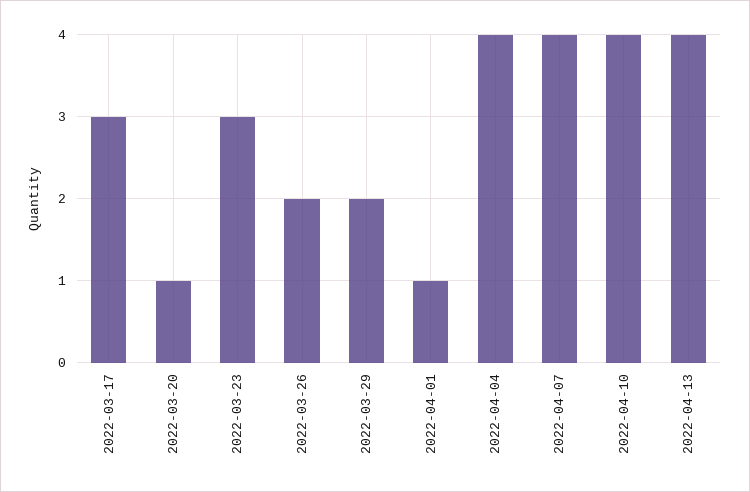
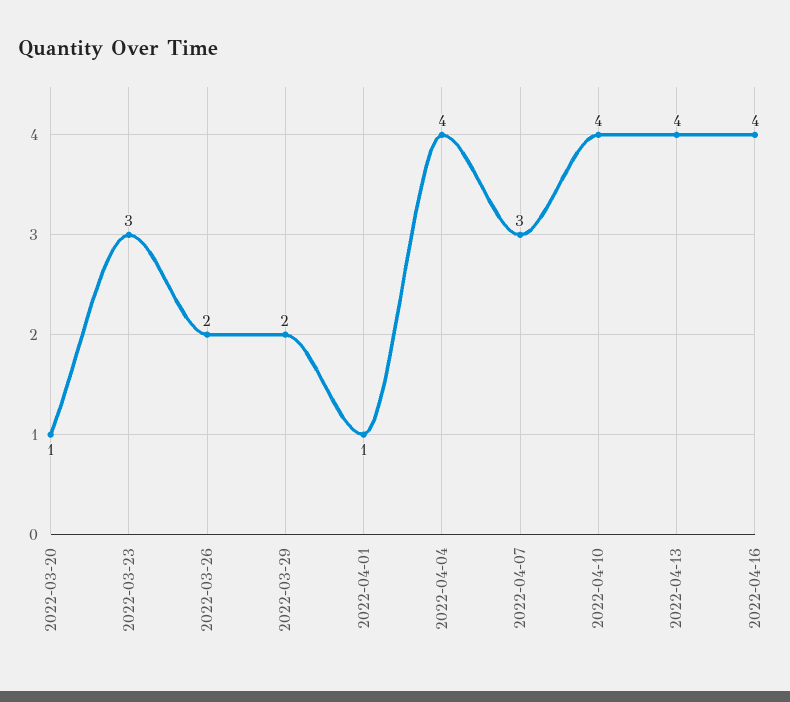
2022-03-17: 3 -> none
2022-04-07: 4 -> 3
2022-04-16: none -> 4

